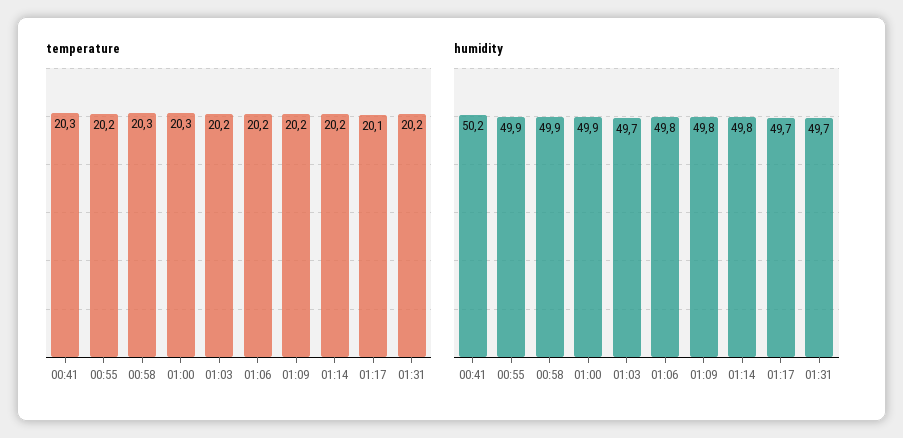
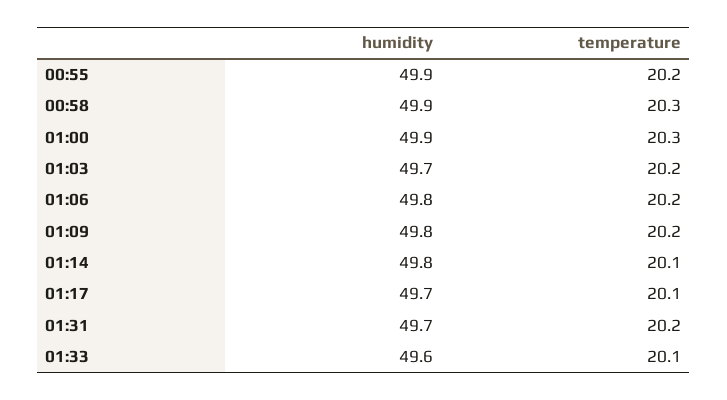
temperature, 00:41: 20.3 -> none
temperature, 01:14: 20.2 -> 20.1
humidity, 00:41: 50.2 -> none
humidity, 01:33: none -> 49.6
temperature, 01:33: none -> 20.1

